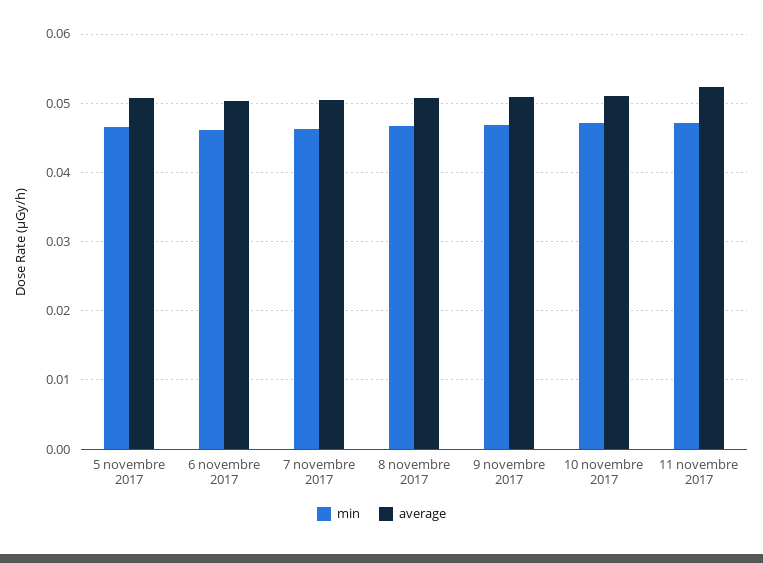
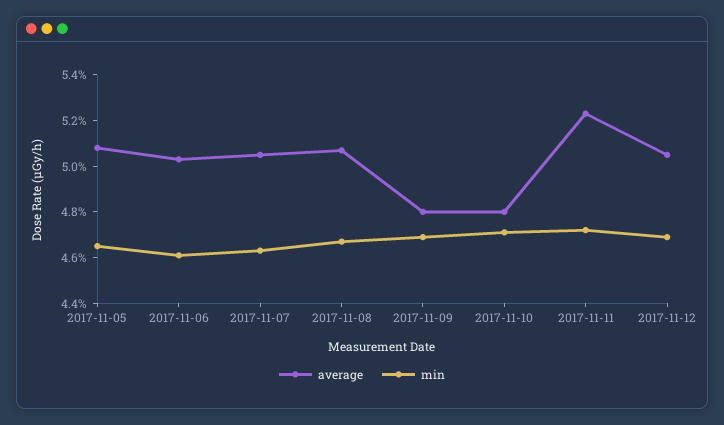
average, 9 novembre 2017: 0.051 -> 0.048
average, 10 novembre 2017: 0.051 -> 0.048
average, 2017-11-12: none -> 0.0505
min, 2017-11-12: none -> 0.047

